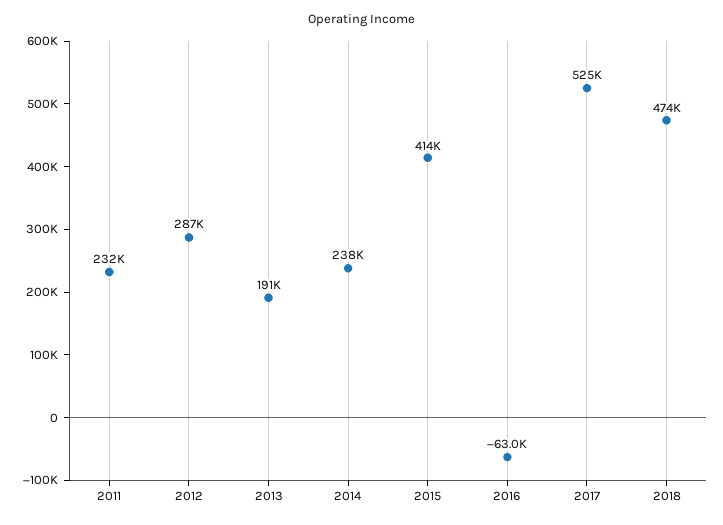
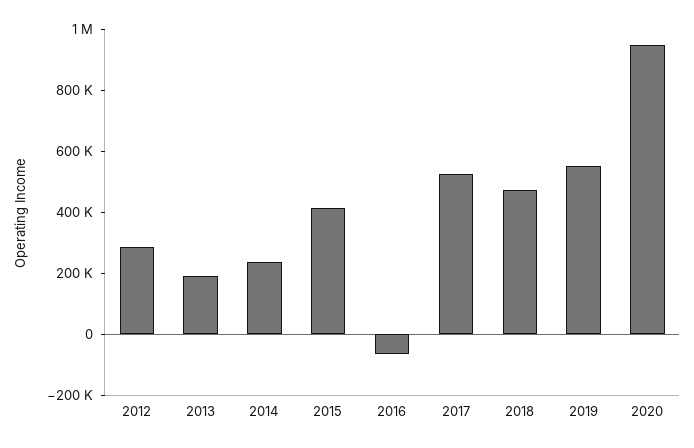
2011: 232000 -> none
2019: none -> 550000
2020: none -> 950000

